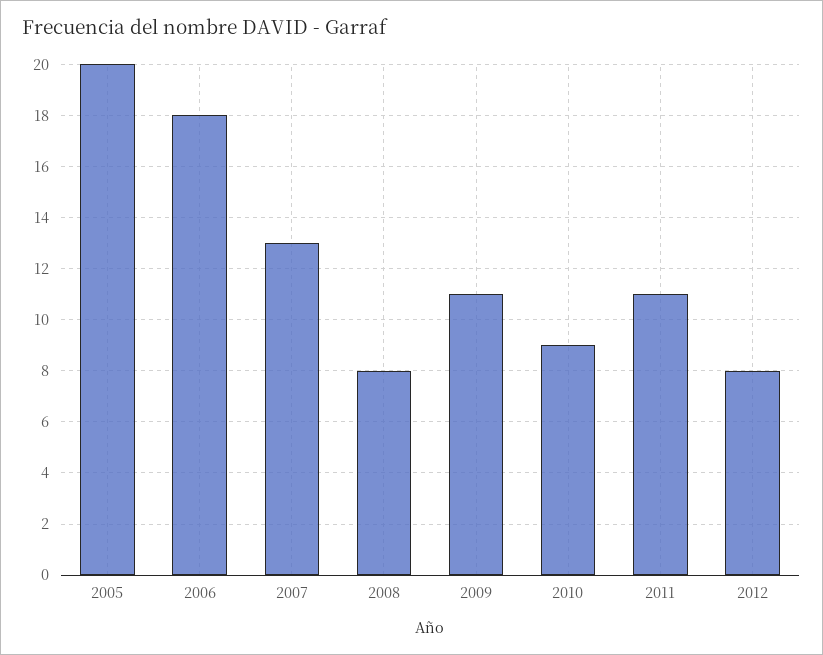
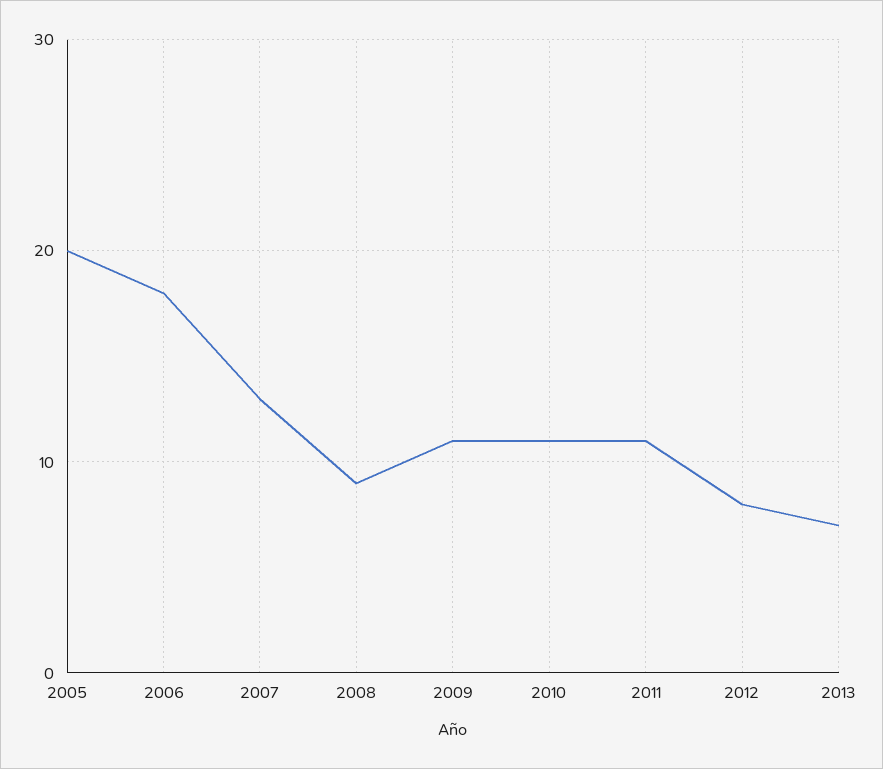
2008: 8 -> 9
2010: 9 -> 11
2013: none -> 7

